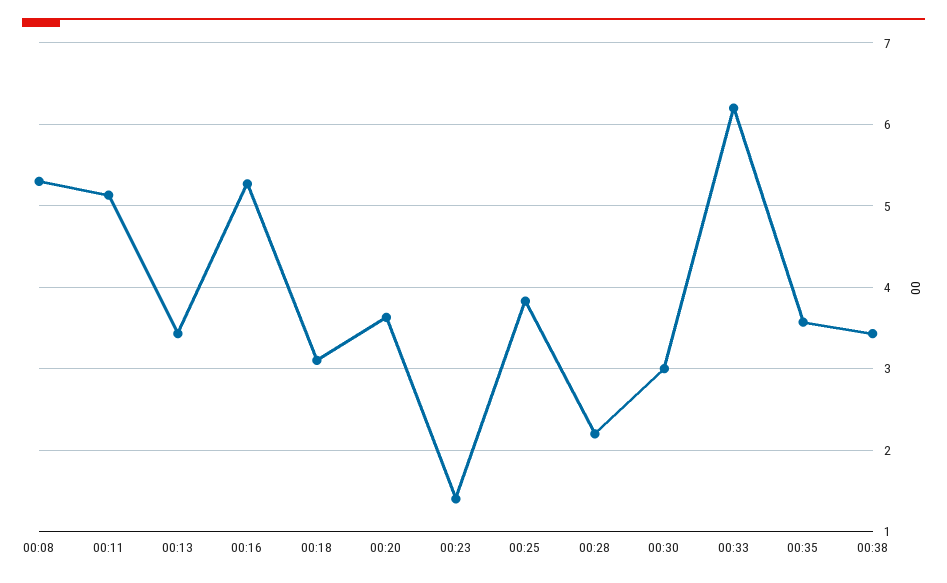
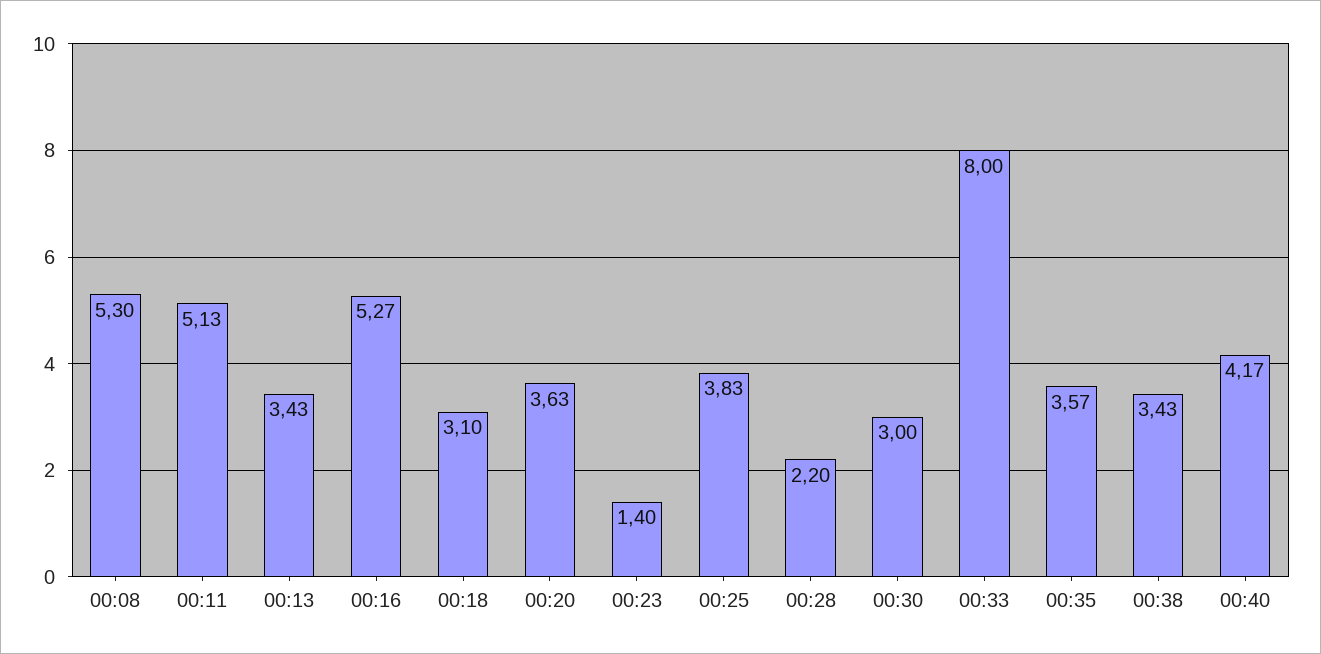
00:33: 6.2 -> 8
00:40: none -> 4.17

